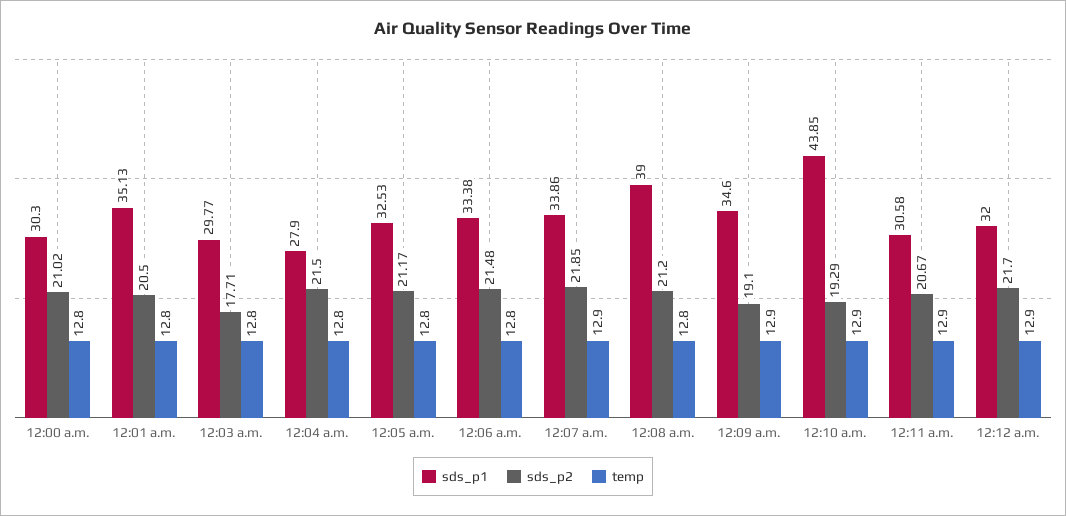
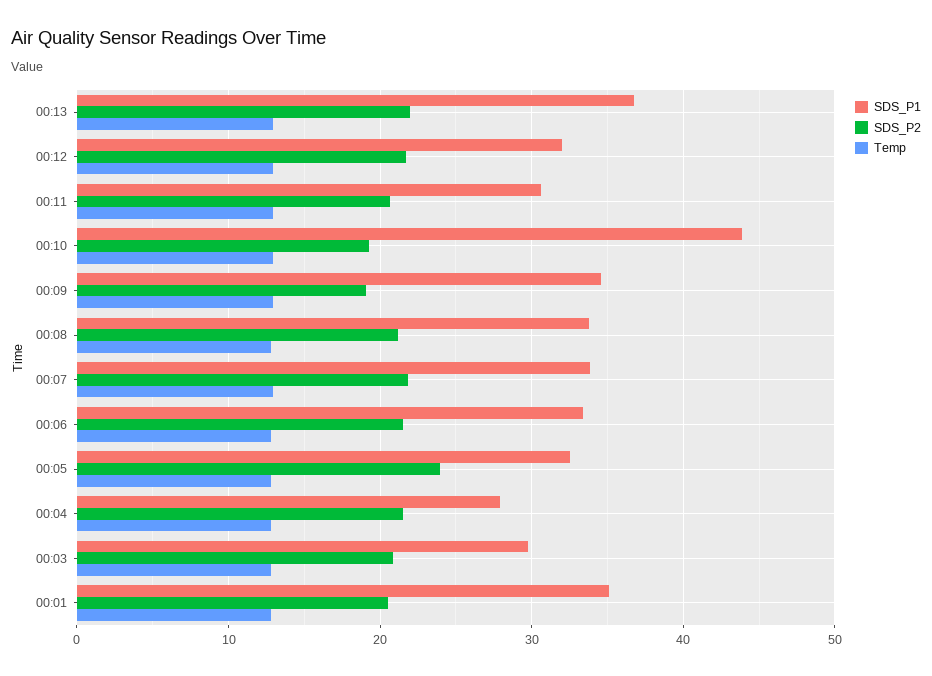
sds_p1, 12:00 a.m.: 30.3 -> none
sds_p2, 12:00 a.m.: 21.02 -> none
temp, 12:00 a.m.: 12.8 -> none
sds_p2, 12:03 a.m.: 17.71 -> 21
sds_p2, 12:05 a.m.: 21.17 -> 24
sds_p1, 12:08 a.m.: 39 -> 34
sds_p1, 00:13: none -> 37
sds_p2, 00:13: none -> 22
temp, 00:13: none -> 13

